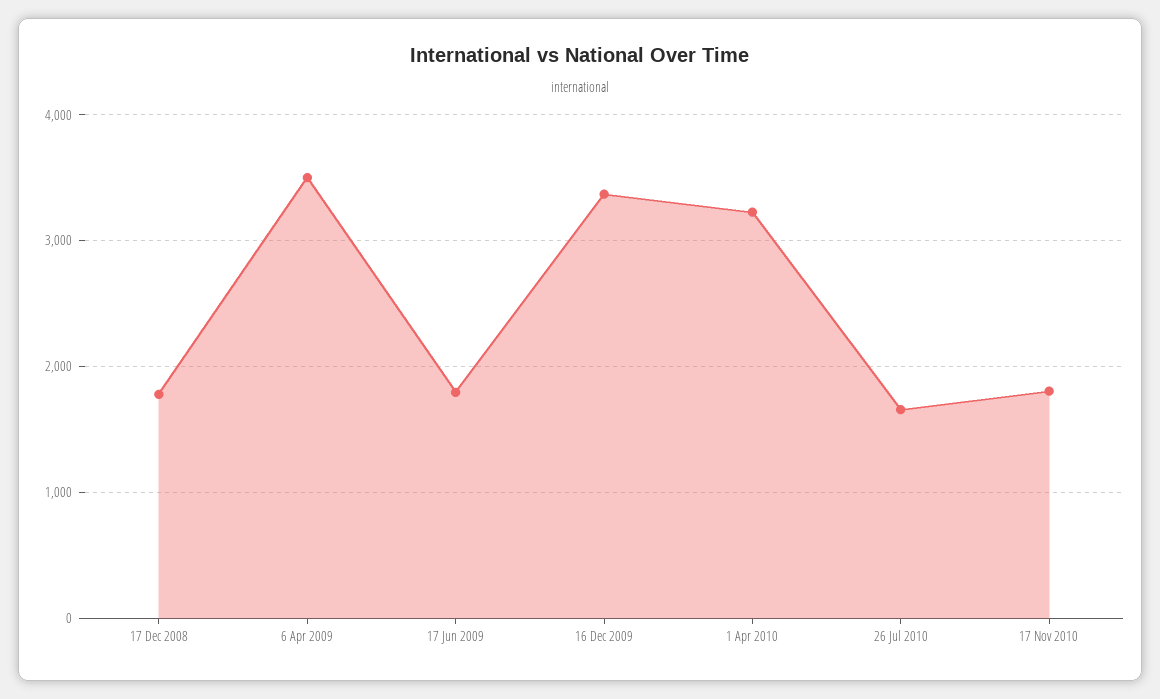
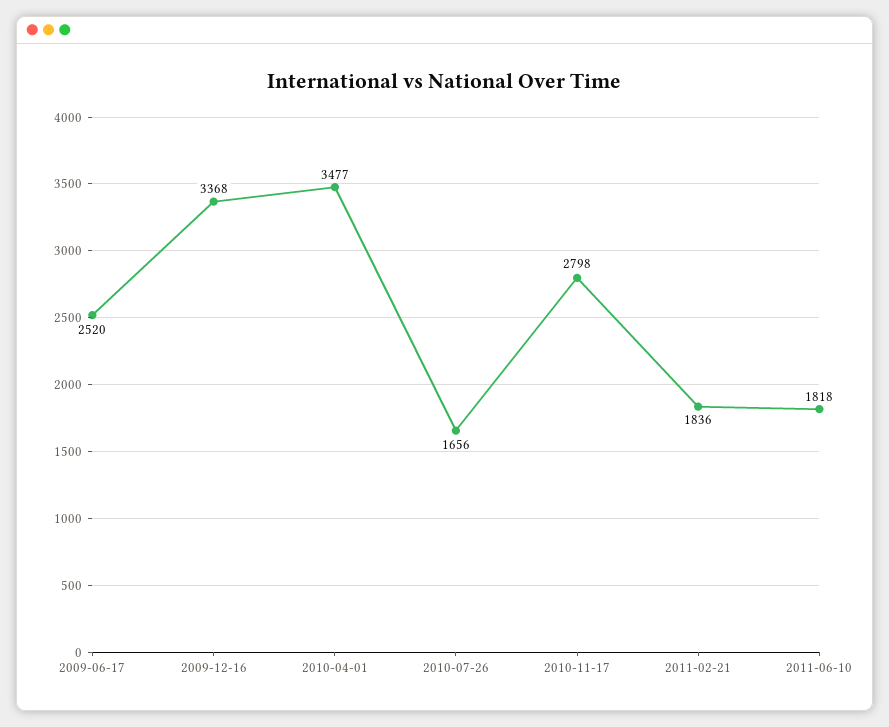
17 Dec 2008: 1800 -> none
6 Apr 2009: 3500 -> none
17 Jun 2009: 1800 -> 2520
1 Apr 2010: 3200 -> 3477
17 Nov 2010: 1800 -> 2798
2011-02-21: none -> 1836
2011-06-10: none -> 1818

